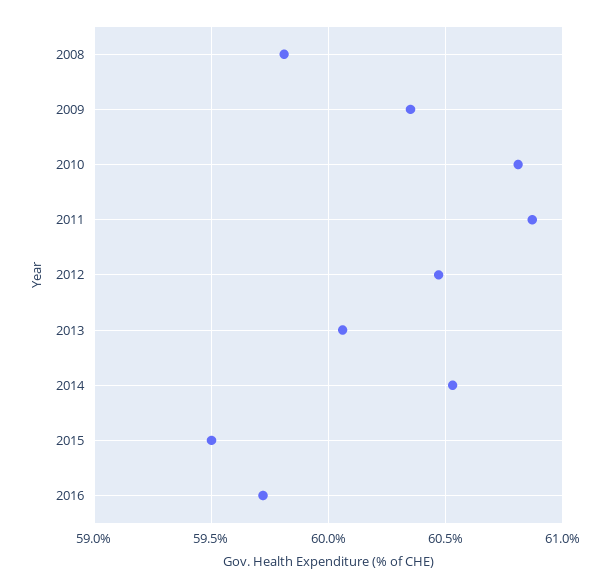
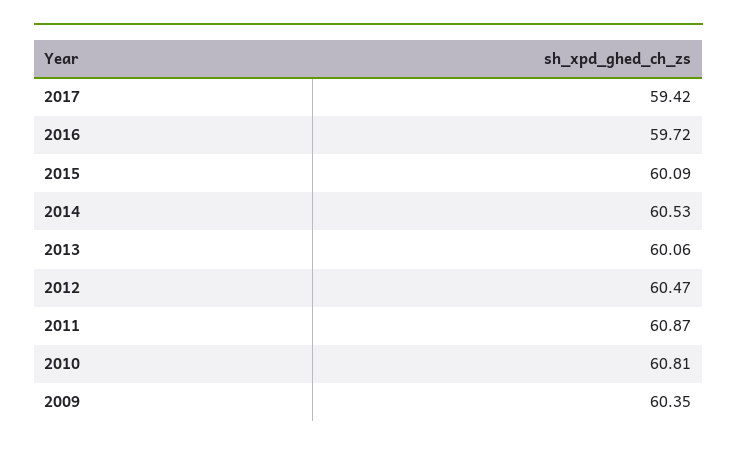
2008: 59.8 -> none
2015: 59.5 -> 60.09
2017: none -> 59.42

